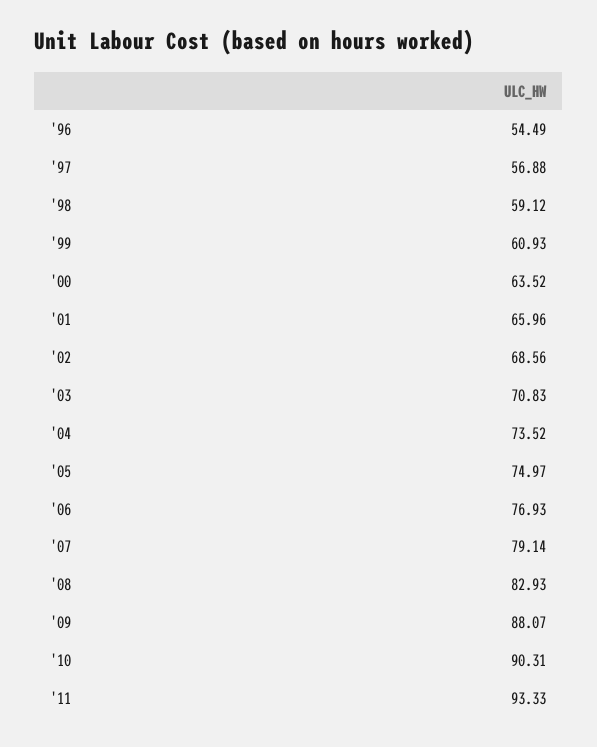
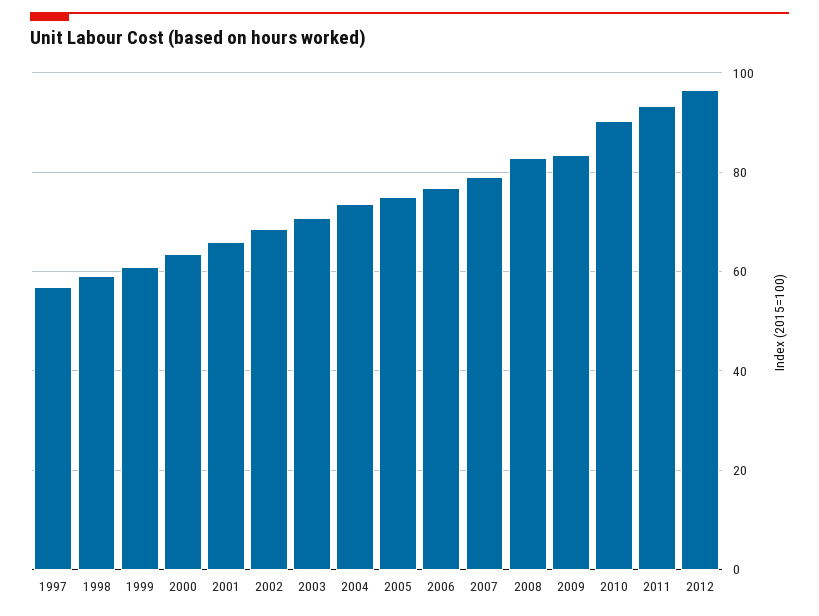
'96: 54.49 -> none
'09: 88.07 -> 84
2012: none -> 96

